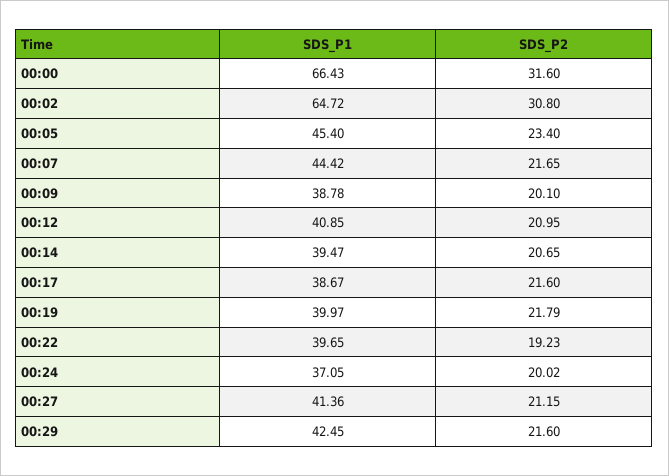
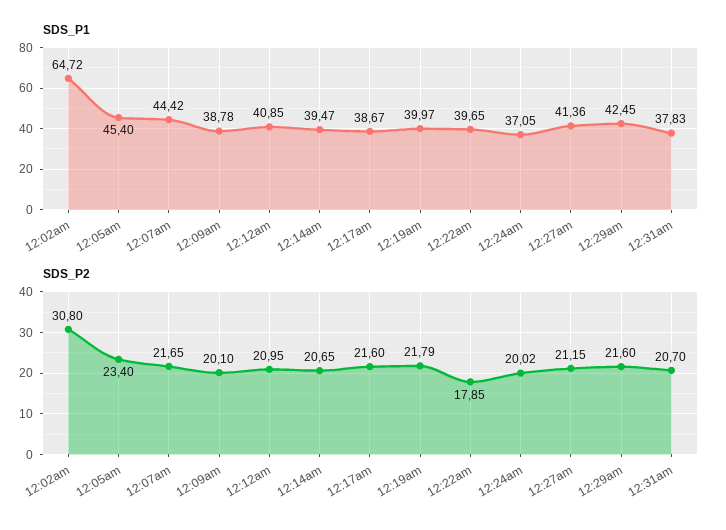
SDS_P1, 00:00: 66.43 -> none
SDS_P2, 00:00: 31.6 -> none
SDS_P2, 00:22: 19.23 -> 17.85
SDS_P1, 12:31am: none -> 37.83
SDS_P2, 12:31am: none -> 20.7

